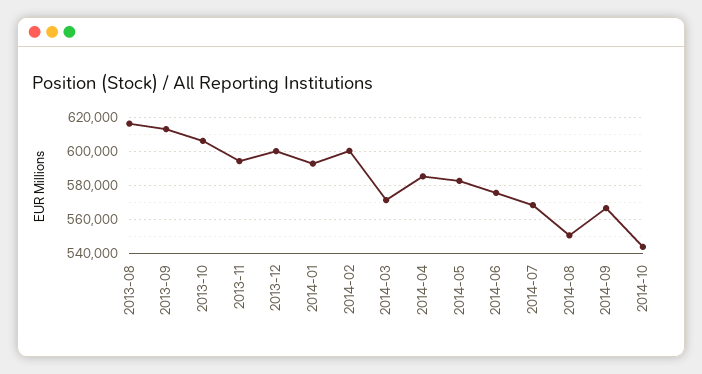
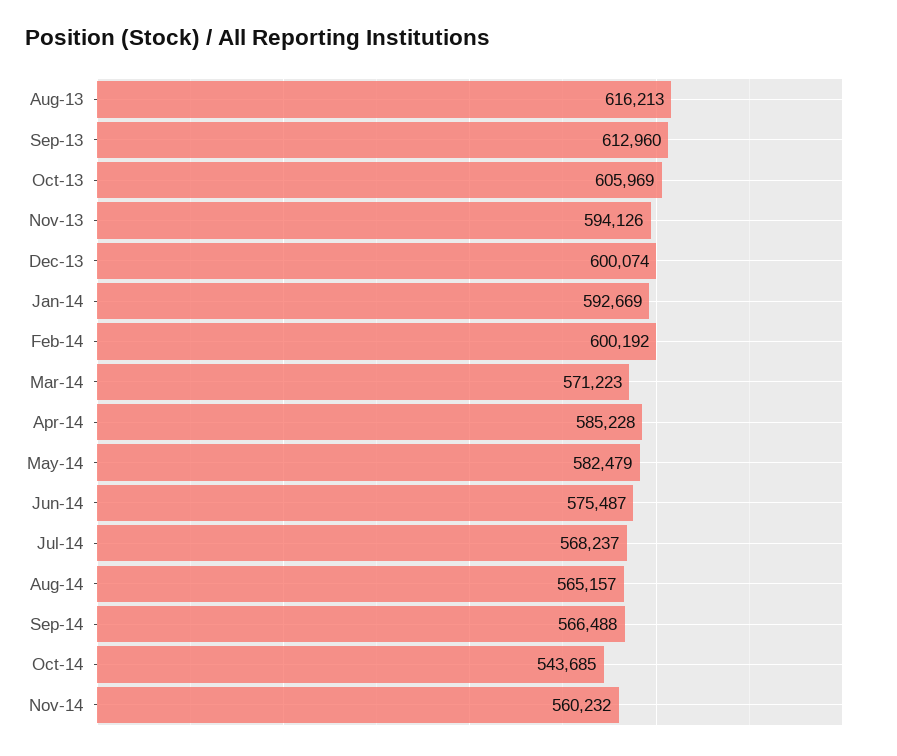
2014-08: 550000 -> 565157
Nov-14: none -> 560232

